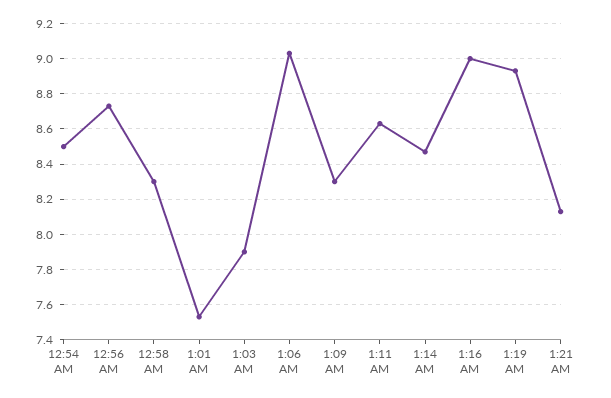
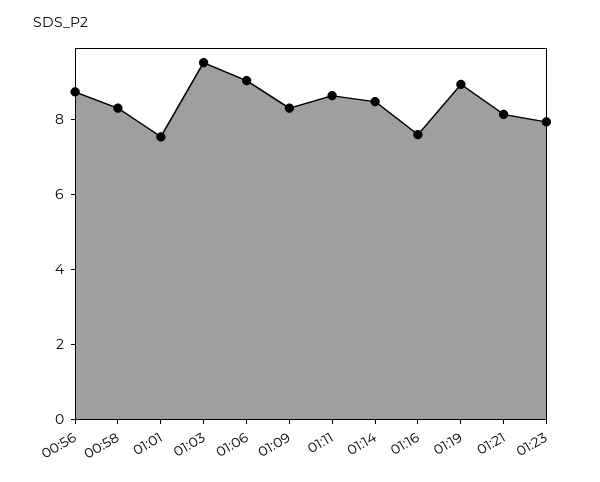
12:54 AM: 8.5 -> none
1:03 AM: 7.9 -> 9.5
1:16 AM: 9 -> 7.5
01:23: none -> 8

